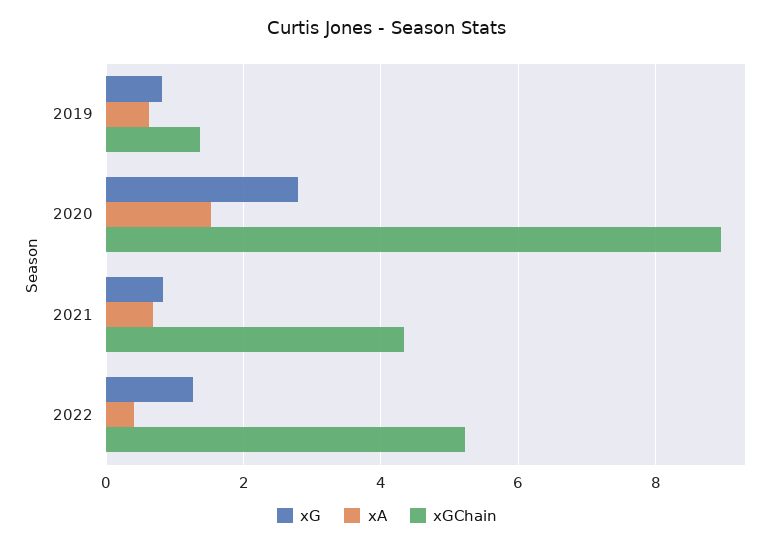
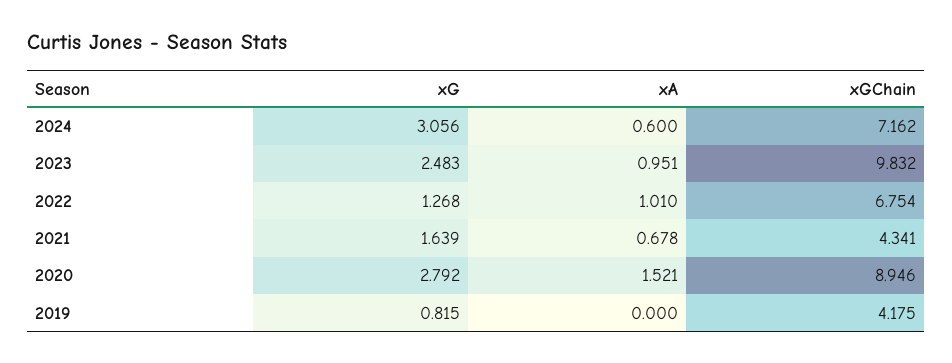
xA, 2019: 0.6 -> 0
xGChain, 2019: 1.4 -> 4.175
xG, 2021: 0.8 -> 1.639
xA, 2022: 0.4 -> 1.01
xGChain, 2022: 5.2 -> 6.754
xG, 2024: none -> 3.056
xA, 2024: none -> 0.6
xGChain, 2024: none -> 7.162
xG, 2023: none -> 2.483
xA, 2023: none -> 0.951
xGChain, 2023: none -> 9.832

